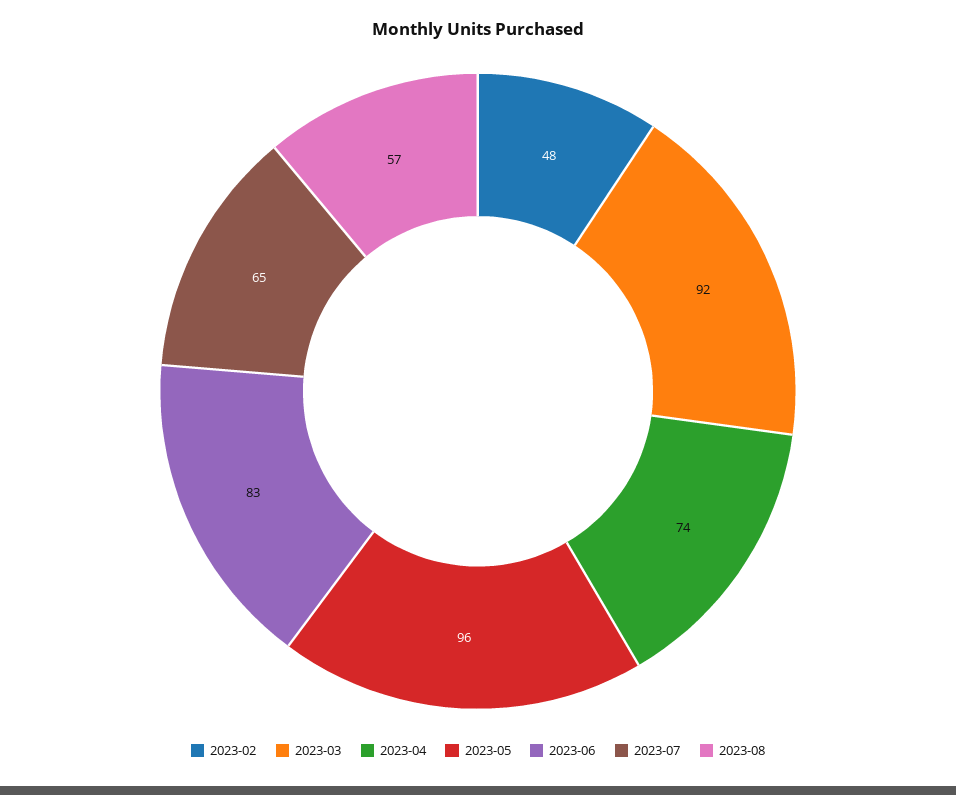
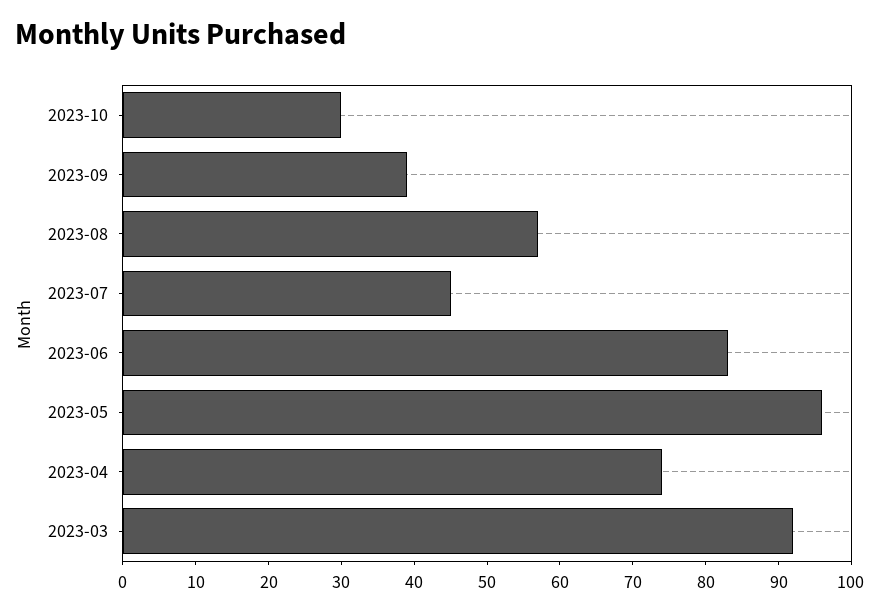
2023-02: 48 -> none
2023-07: 65 -> 45
2023-10: none -> 30
2023-09: none -> 40

